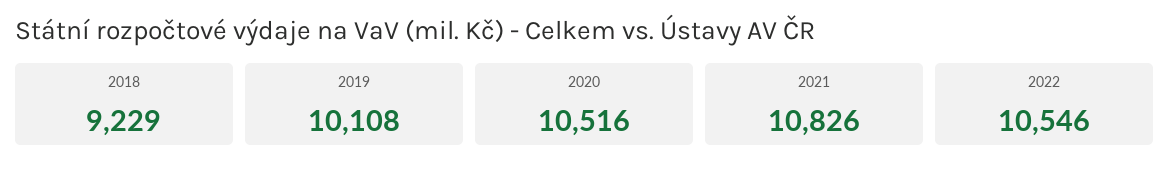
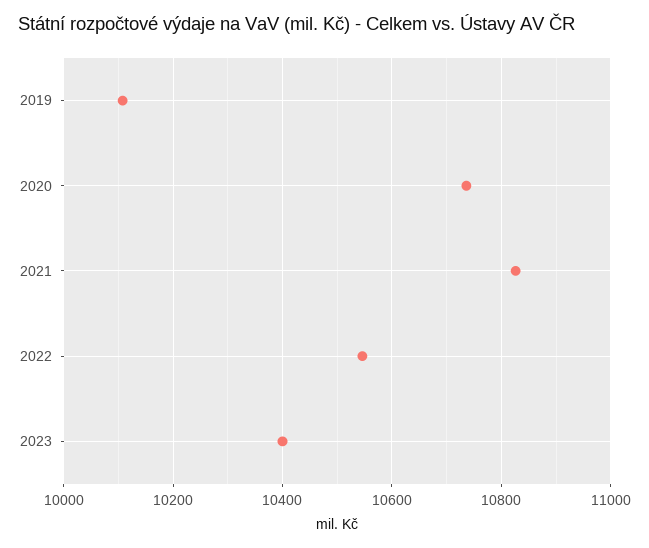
2018: 9229 -> none
2020: 10516 -> 10740
2023: none -> 10400

